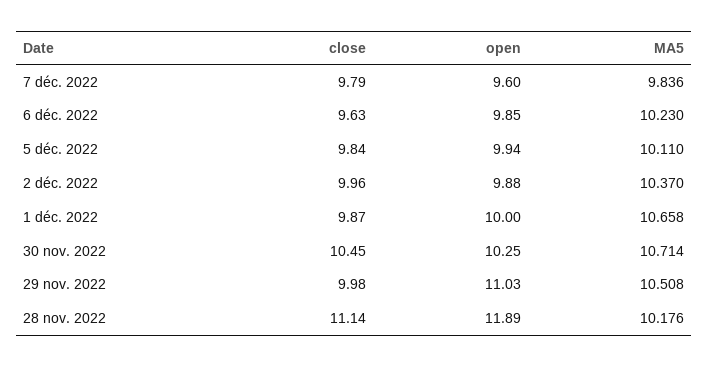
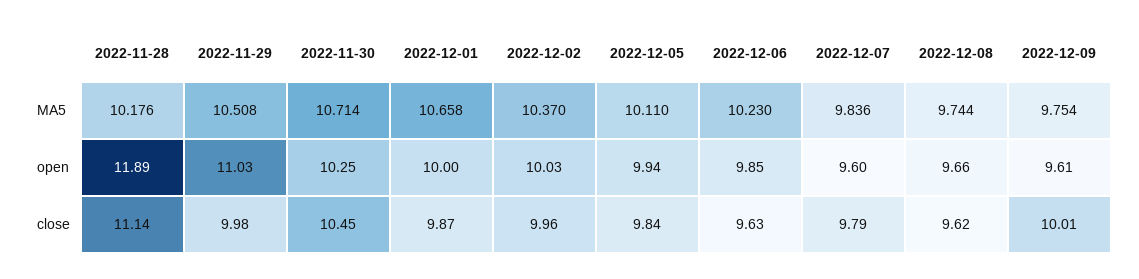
open, 2 déc. 2022: 9.88 -> 10.03
MA5, 2022-12-08: none -> 9.744
MA5, 2022-12-09: none -> 9.754
open, 2022-12-08: none -> 9.66
open, 2022-12-09: none -> 9.61
close, 2022-12-08: none -> 9.62
close, 2022-12-09: none -> 10.01

